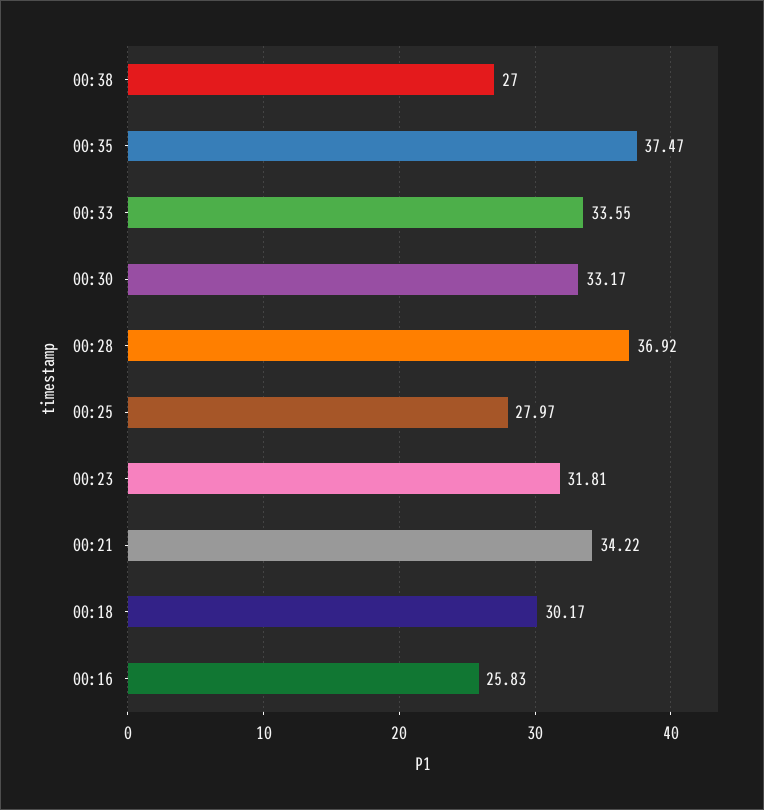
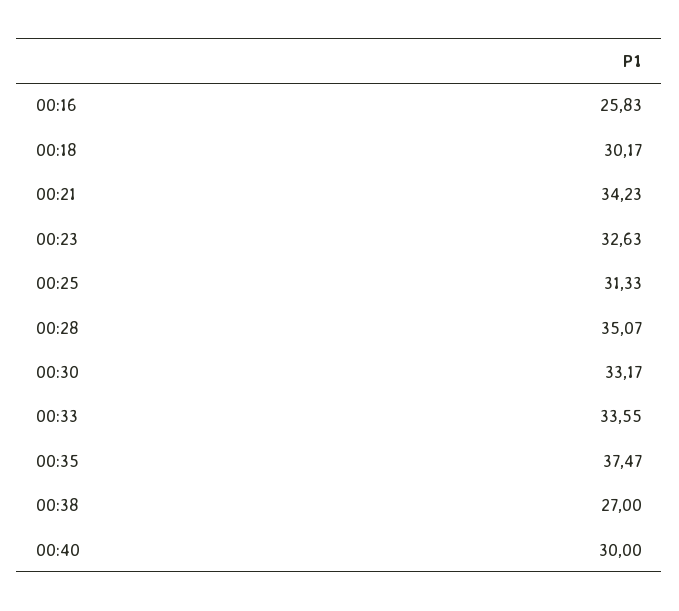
00:28: 36.92 -> 35.07
00:25: 27.97 -> 31.33
00:23: 31.81 -> 32.63
00:21: 34.22 -> 34.23
00:40: none -> 30

